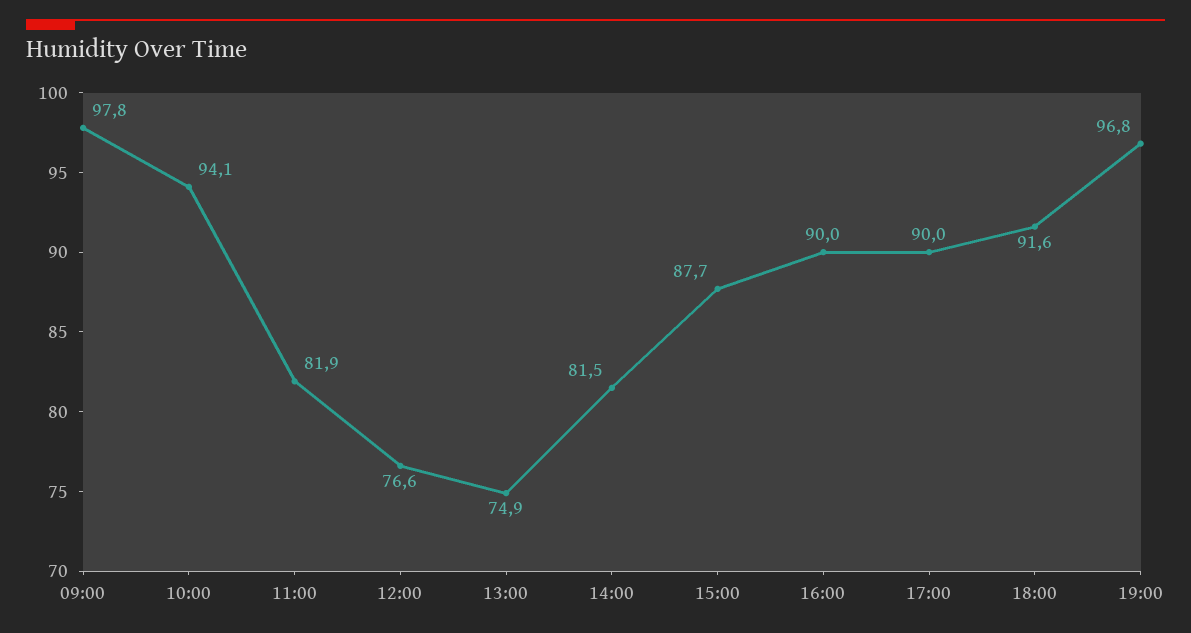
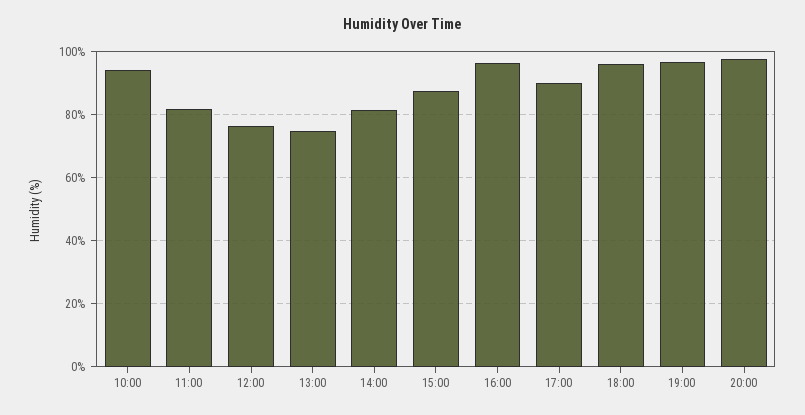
09:00: 97.8 -> none
16:00: 90 -> 96
18:00: 91.6 -> 96
20:00: none -> 98

